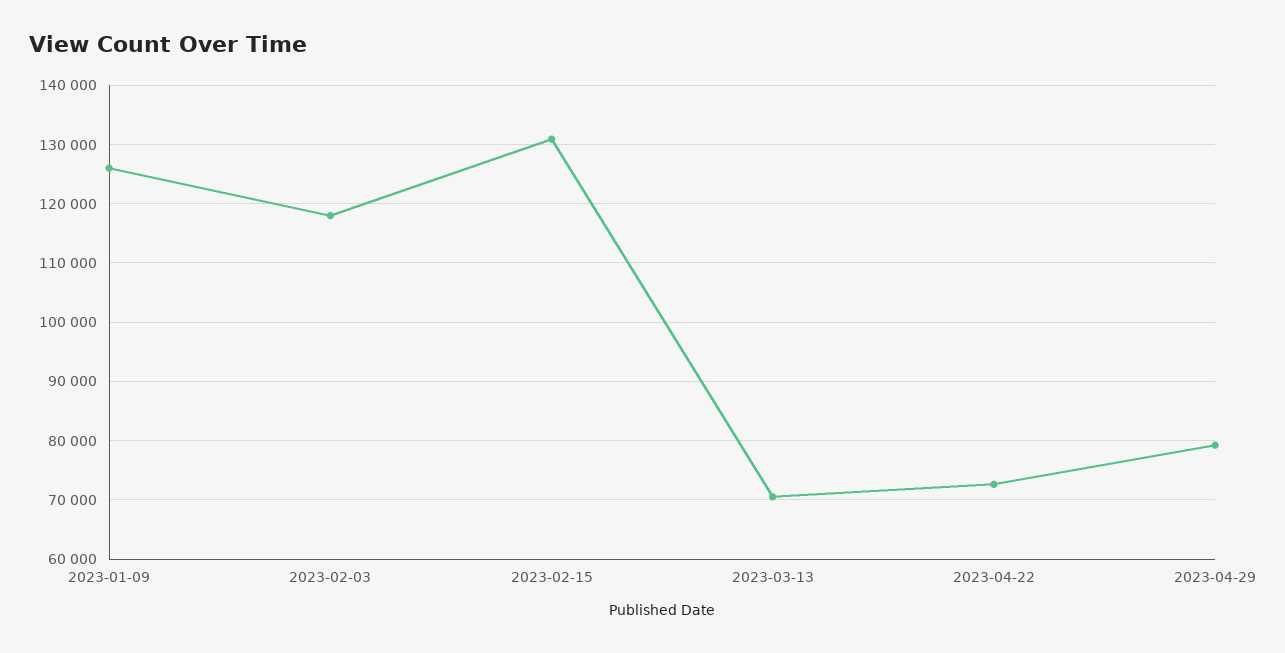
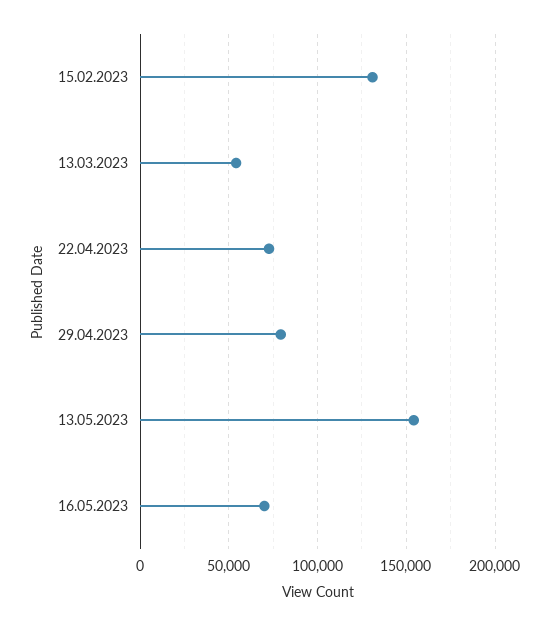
2023-01-09: 126000 -> none
2023-02-03: 118000 -> none
2023-03-13: 70000 -> 55000
13.05.2023: none -> 155000
16.05.2023: none -> 70000

